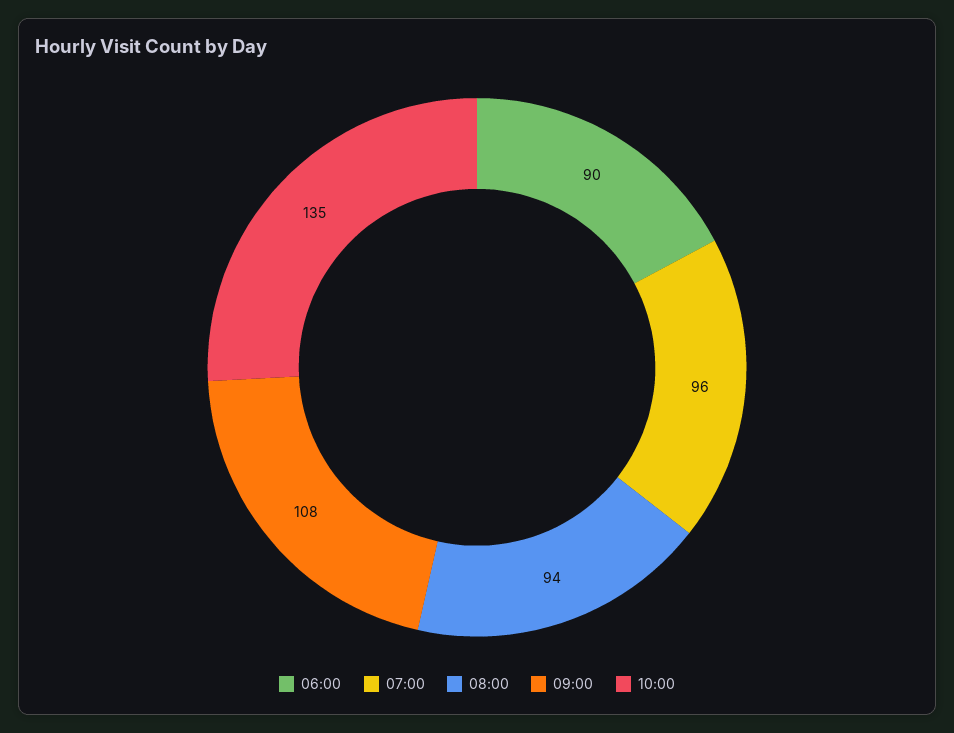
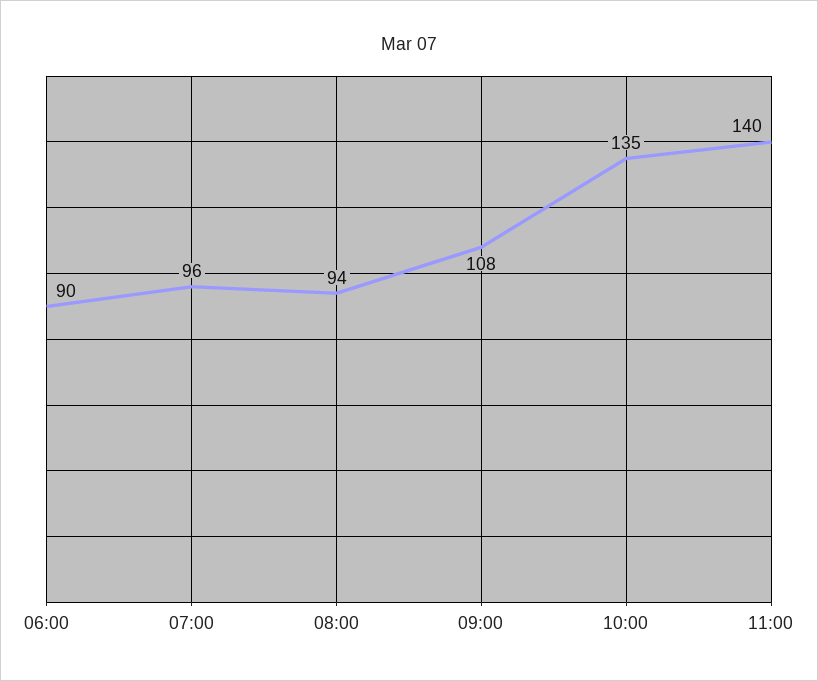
11:00: none -> 140

